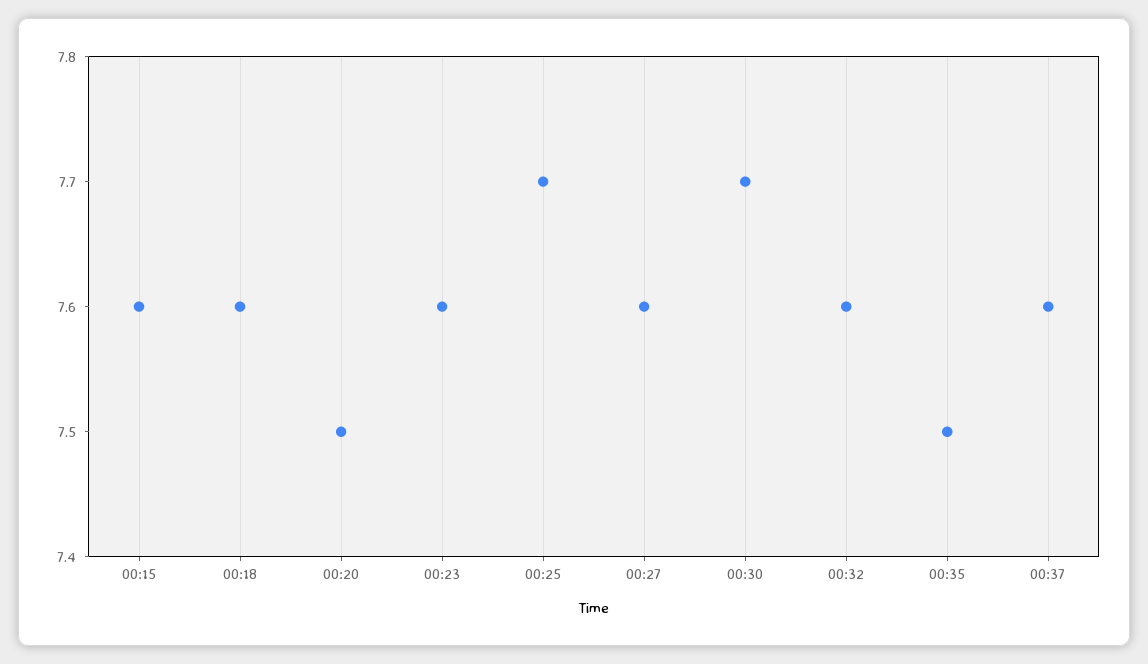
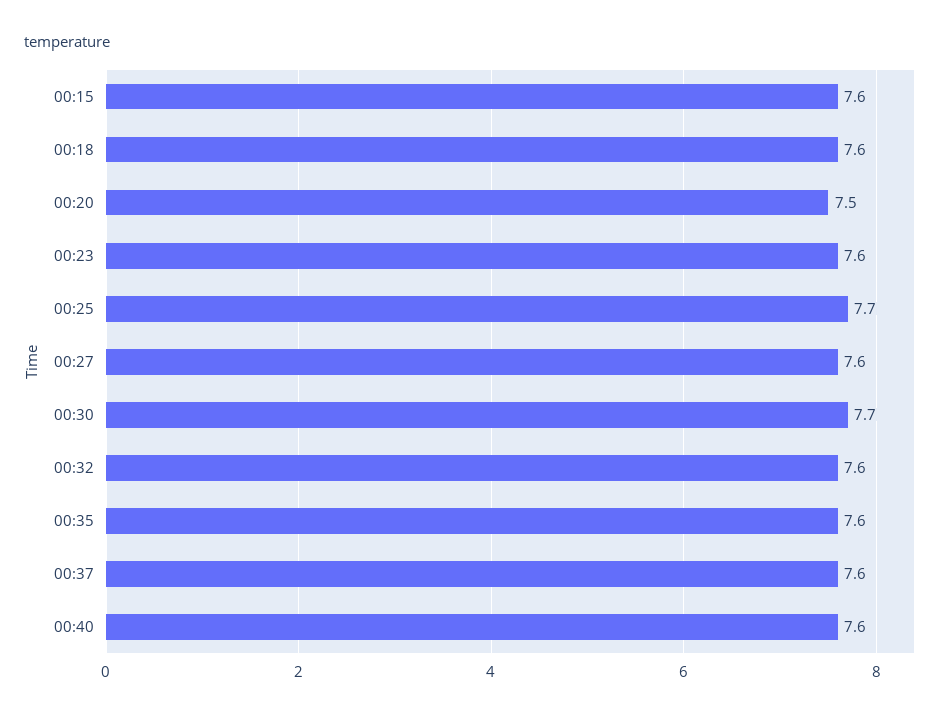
00:35: 7.5 -> 7.6
00:40: none -> 7.6

